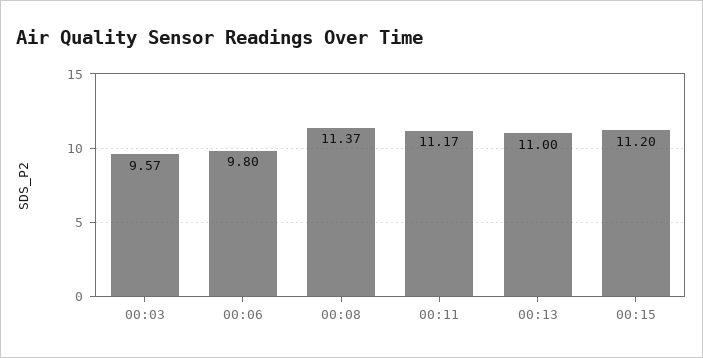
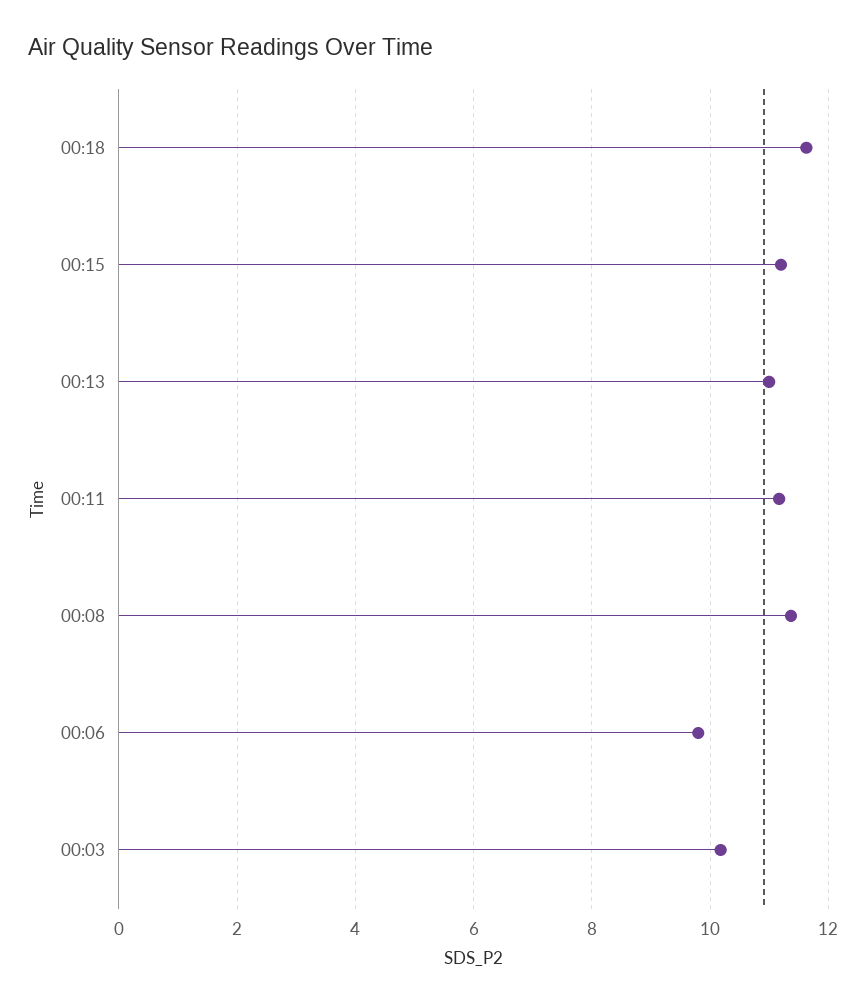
00:03: 9.57 -> 10.2
00:18: none -> 11.6

